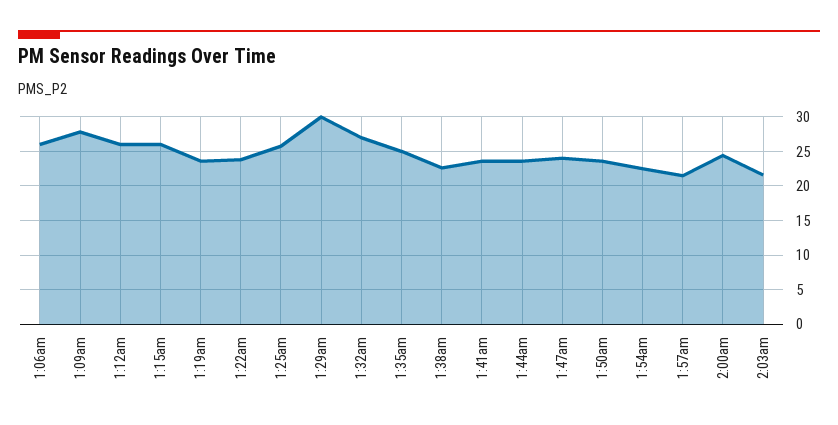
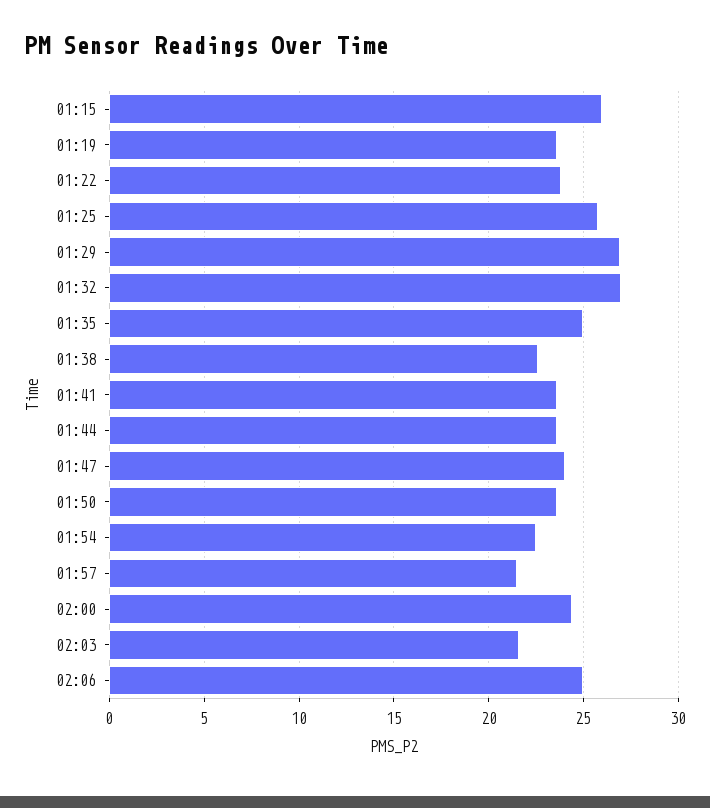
1:06am: 26 -> none
1:09am: 28 -> none
1:12am: 26 -> none
1:29am: 30 -> 27
02:06: none -> 25

